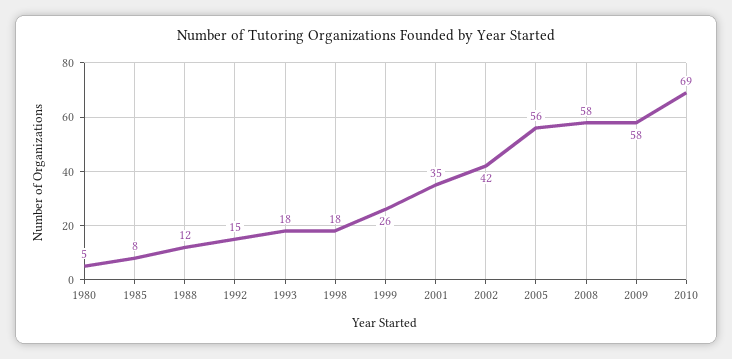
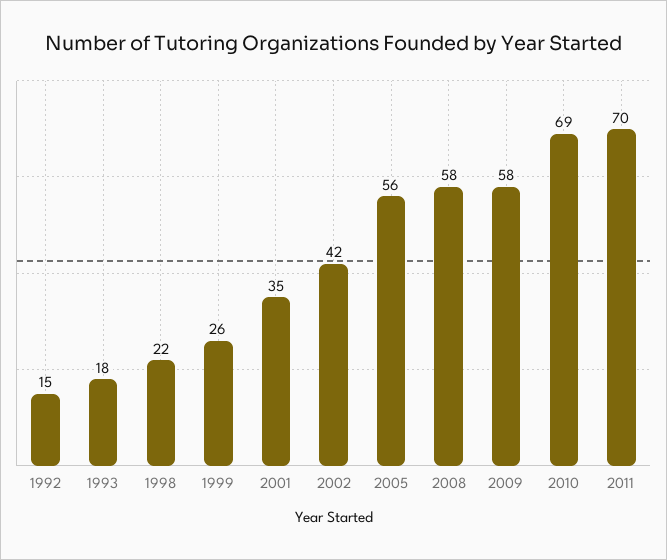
1980: 5 -> none
1985: 8 -> none
1988: 12 -> none
1998: 18 -> 22
2011: none -> 70

